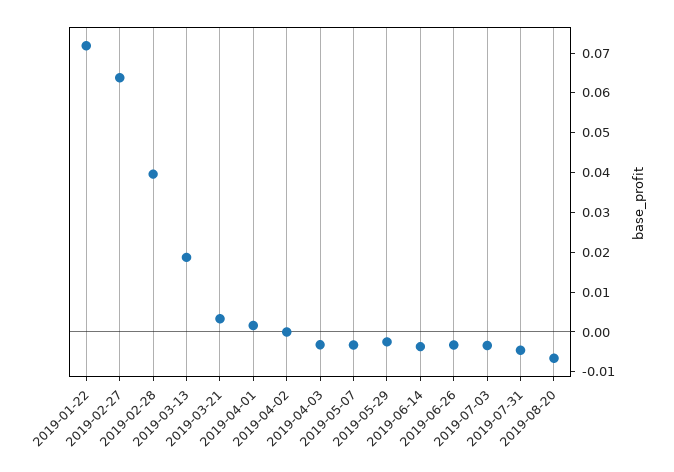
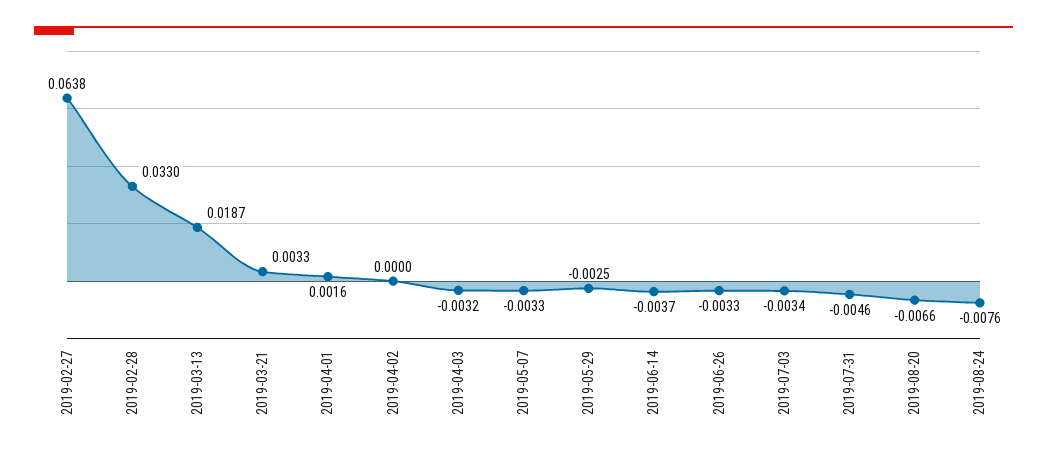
2019-01-22: 0.0725 -> none
2019-02-28: 0.04 -> 0.033
2019-08-24: none -> -0.0076

